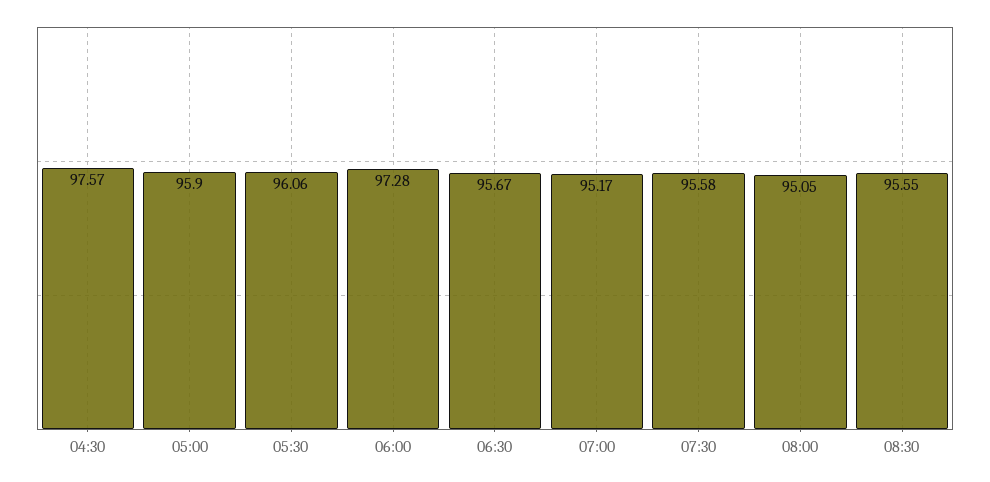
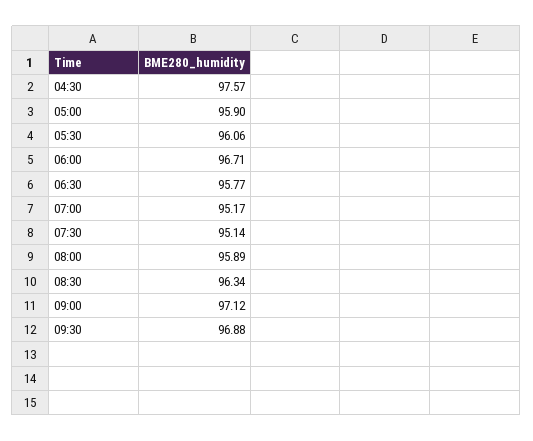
06:00: 97.28 -> 96.71
06:30: 95.67 -> 95.77
07:30: 95.58 -> 95.14
08:00: 95.05 -> 95.89
08:30: 95.55 -> 96.34
09:00: none -> 97.12
09:30: none -> 96.88

